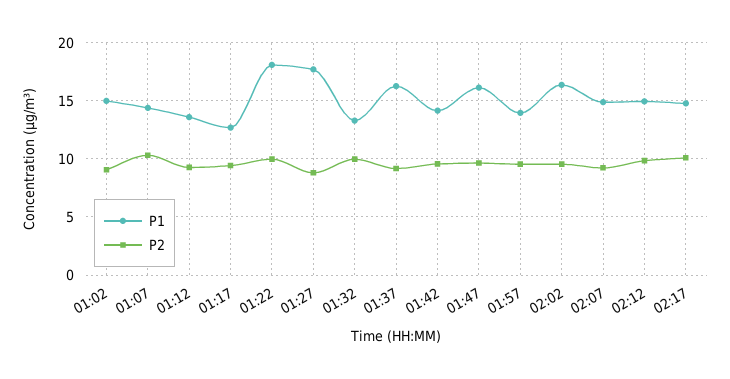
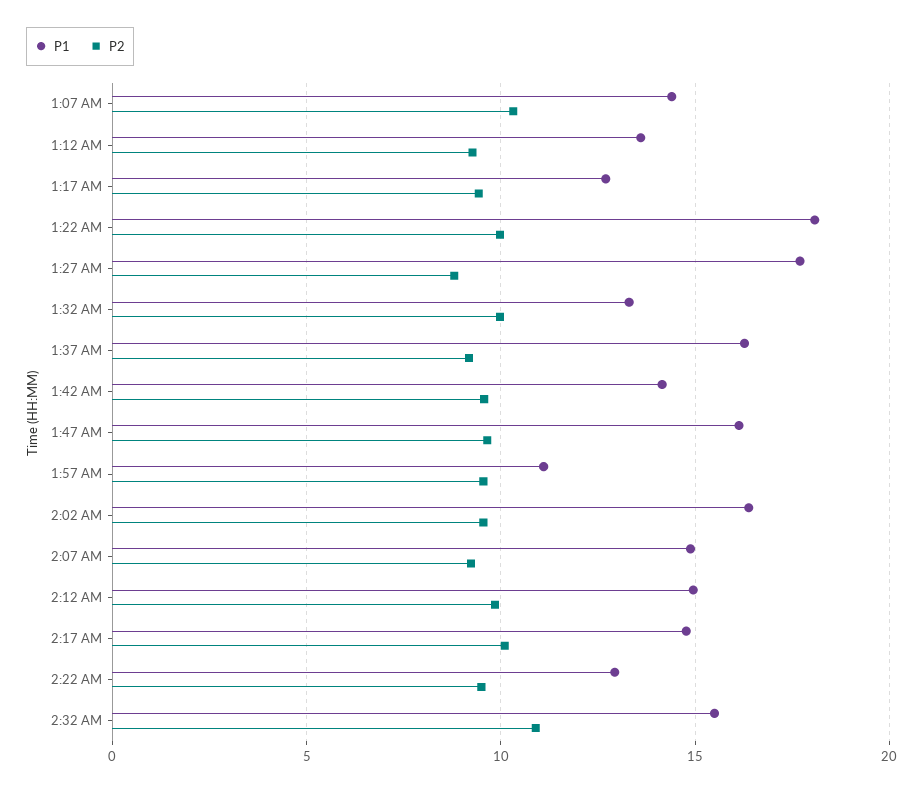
P1, 01:02: 15 -> none
P2, 01:02: 9 -> none
P1, 01:57: 14 -> 11
P1, 2:22 AM: none -> 13
P2, 2:22 AM: none -> 9.5
P1, 2:32 AM: none -> 15.5
P2, 2:32 AM: none -> 11

